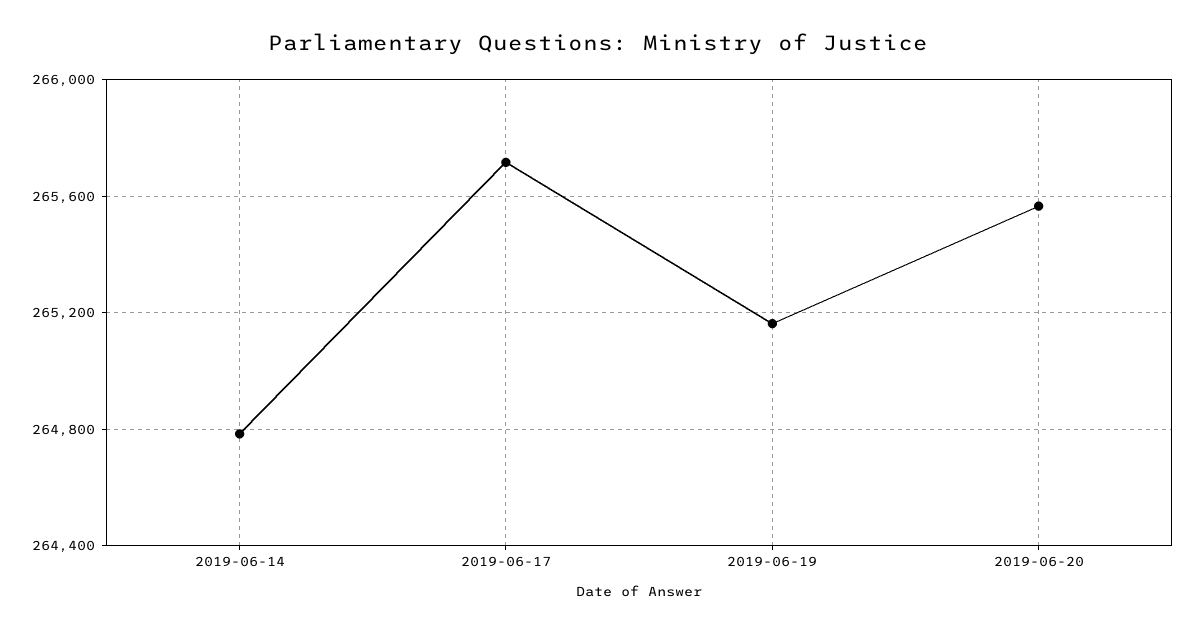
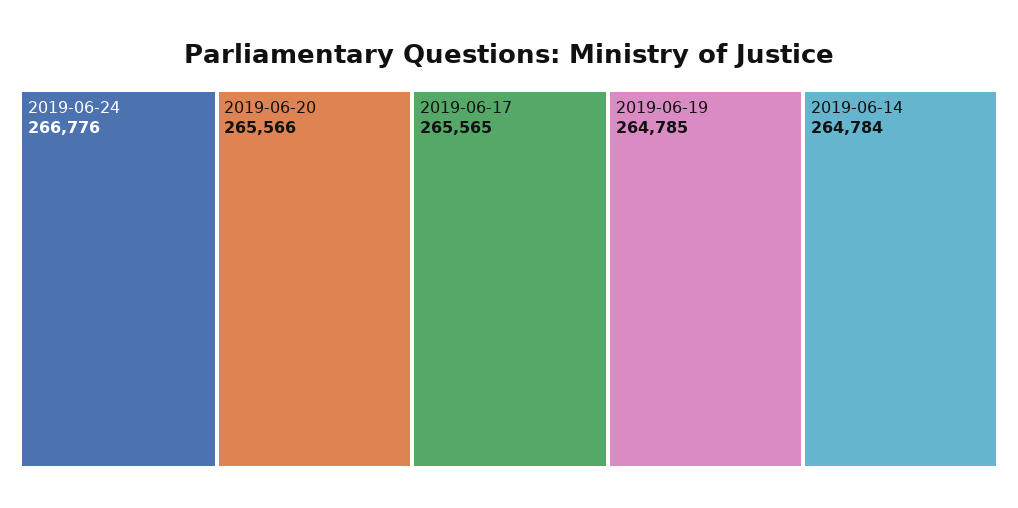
2019-06-17: 265700 -> 265565
2019-06-19: 265150 -> 264785
2019-06-24: none -> 266776

